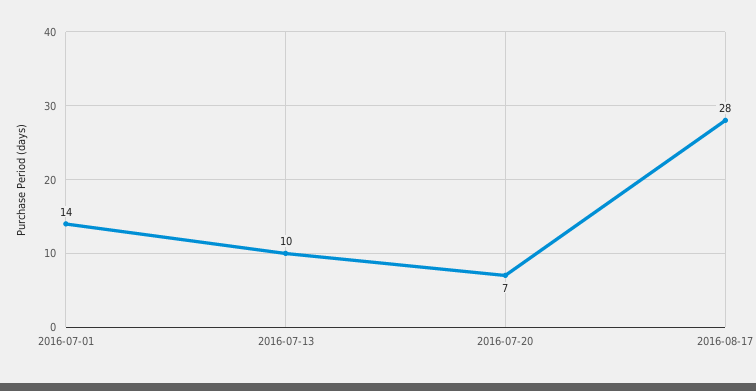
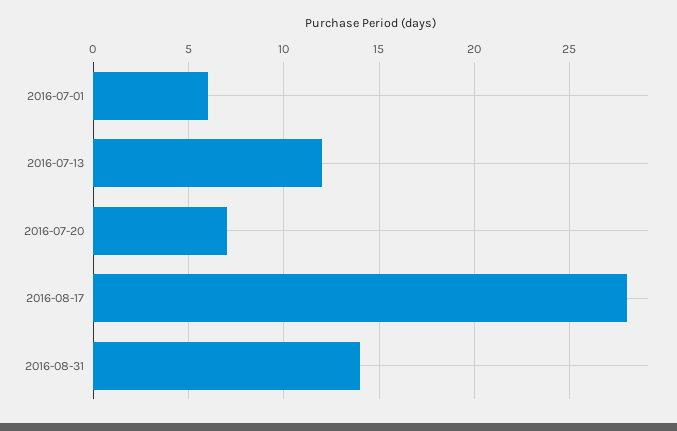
2016-07-01: 14 -> 6
2016-07-13: 10 -> 12
2016-08-31: none -> 14

